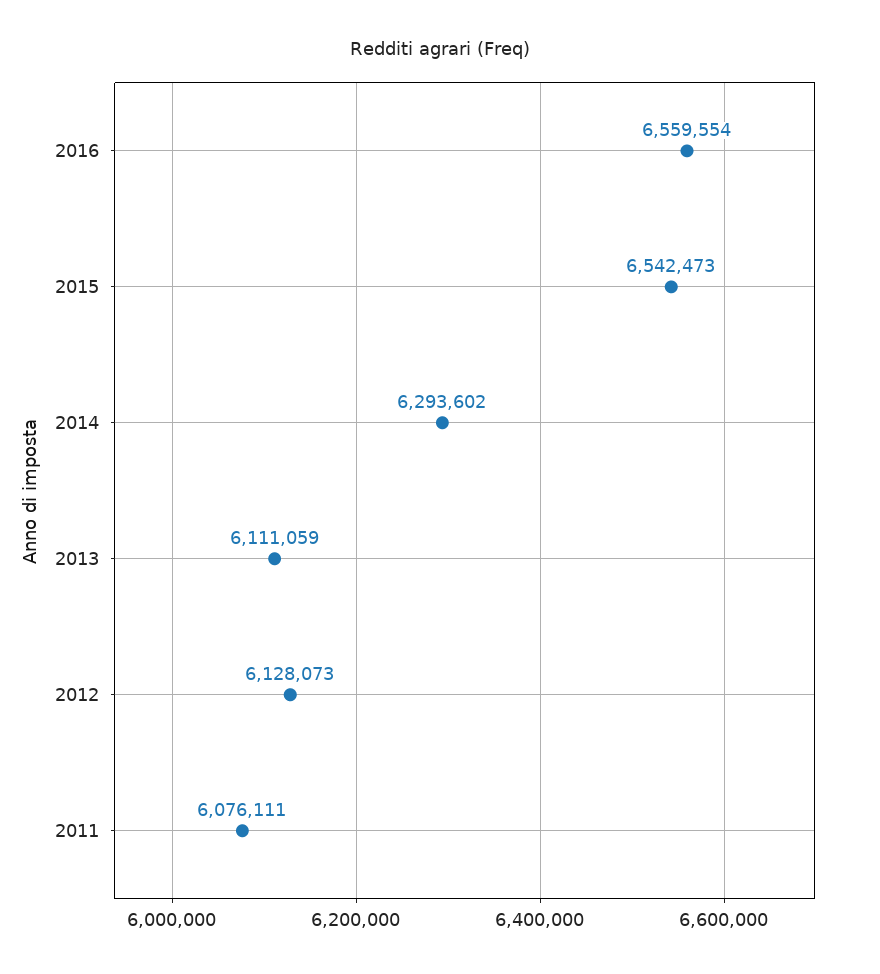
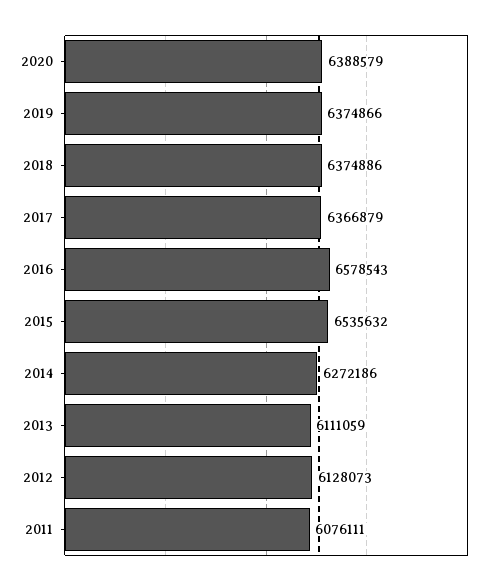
2016: 6559554 -> 6578543
2015: 6542473 -> 6535632
2014: 6293602 -> 6272186
2020: none -> 6388579
2019: none -> 6374866
2018: none -> 6374886
2017: none -> 6366879

